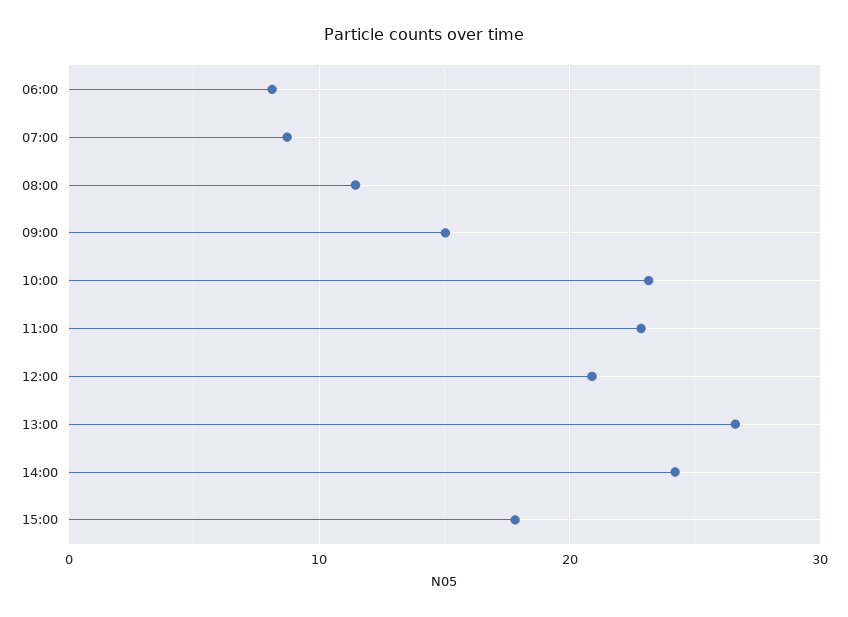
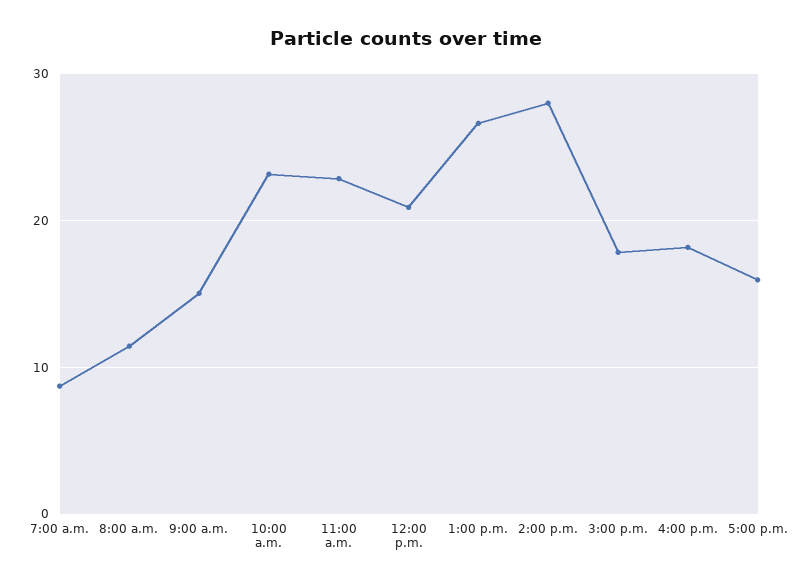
06:00: 8 -> none
14:00: 24 -> 28
4:00 p.m.: none -> 18
5:00 p.m.: none -> 16

